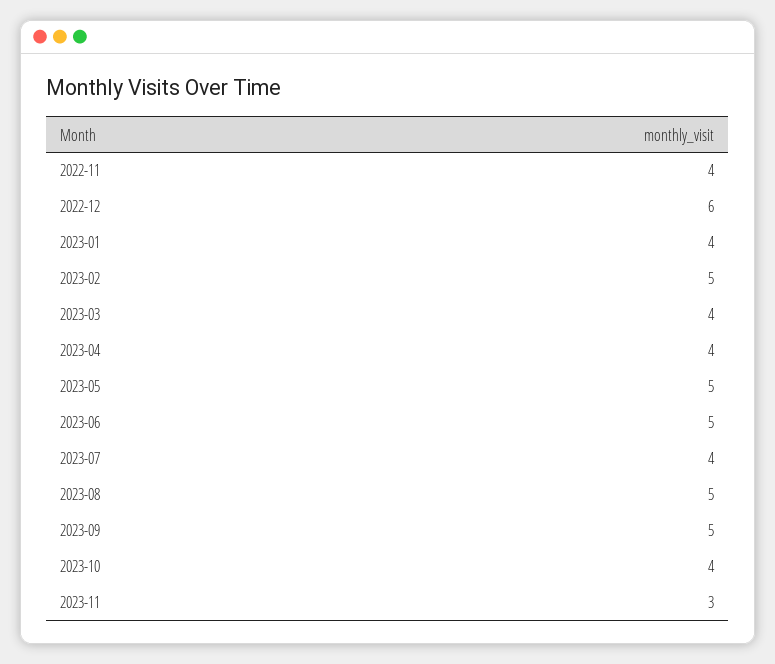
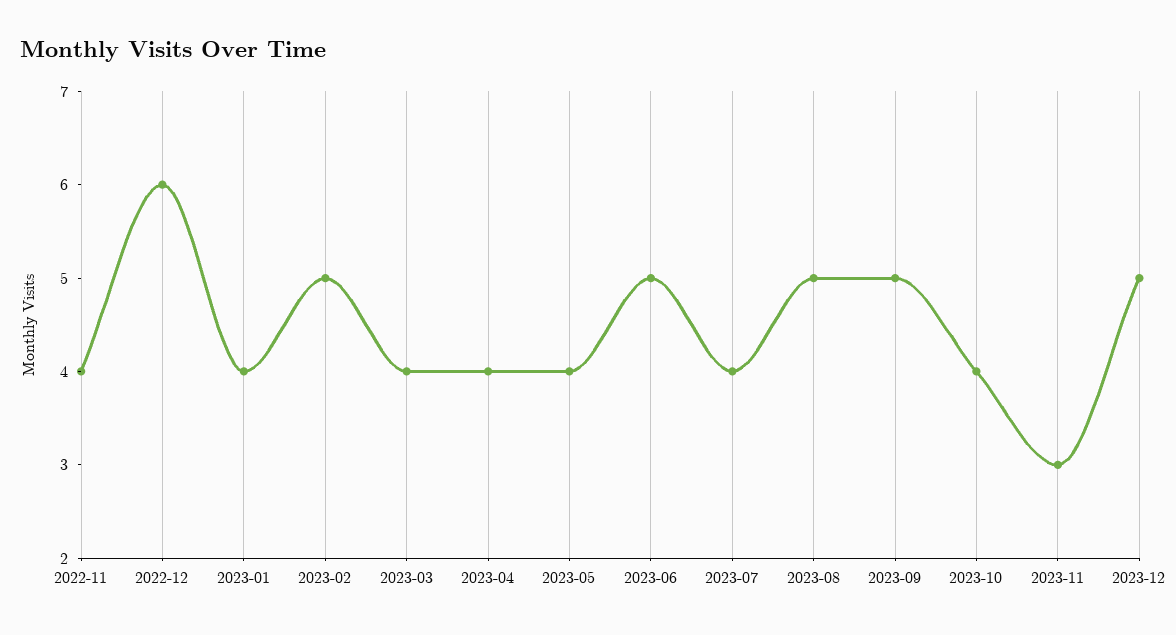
2023-05: 5 -> 4
2023-12: none -> 5

